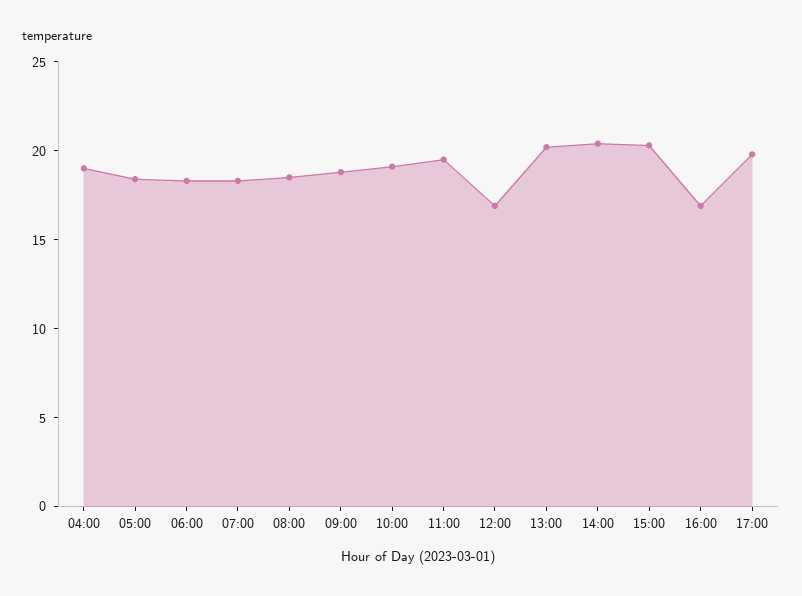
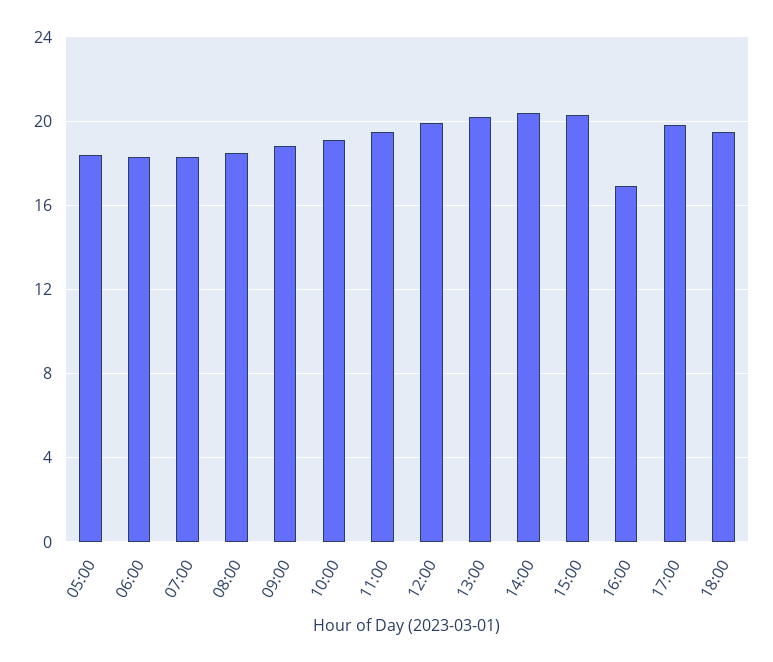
04:00: 19 -> none
12:00: 17 -> 20
18:00: none -> 19.5

